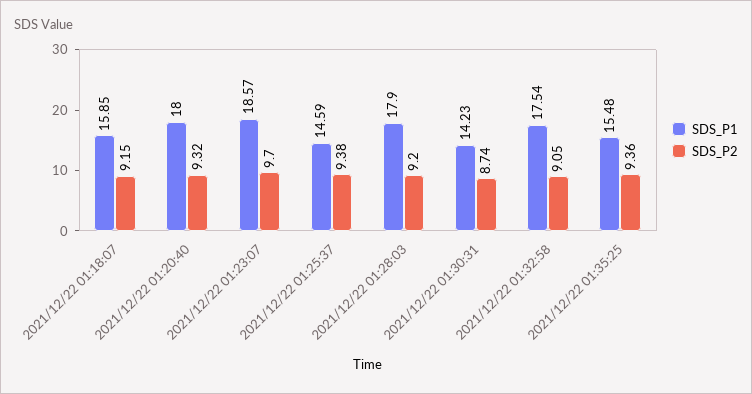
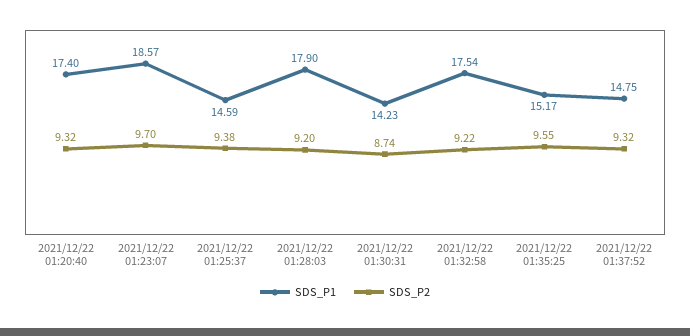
SDS_P1, 2021/12/22 01:18:07: 15.85 -> none
SDS_P2, 2021/12/22 01:18:07: 9.15 -> none
SDS_P1, 2021/12/22 01:20:40: 18 -> 17.4
SDS_P2, 2021/12/22 01:32:58: 9.05 -> 9.22
SDS_P1, 2021/12/22 01:35:25: 15.48 -> 15.17
SDS_P2, 2021/12/22 01:35:25: 9.36 -> 9.55
SDS_P1, 2021/12/22 01:37:52: none -> 14.75
SDS_P2, 2021/12/22 01:37:52: none -> 9.32

